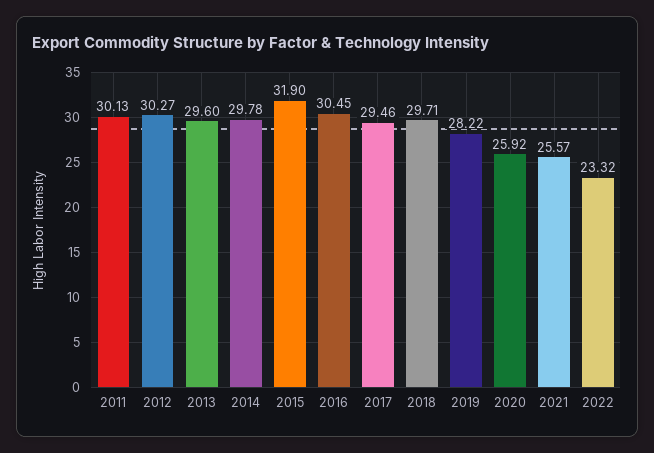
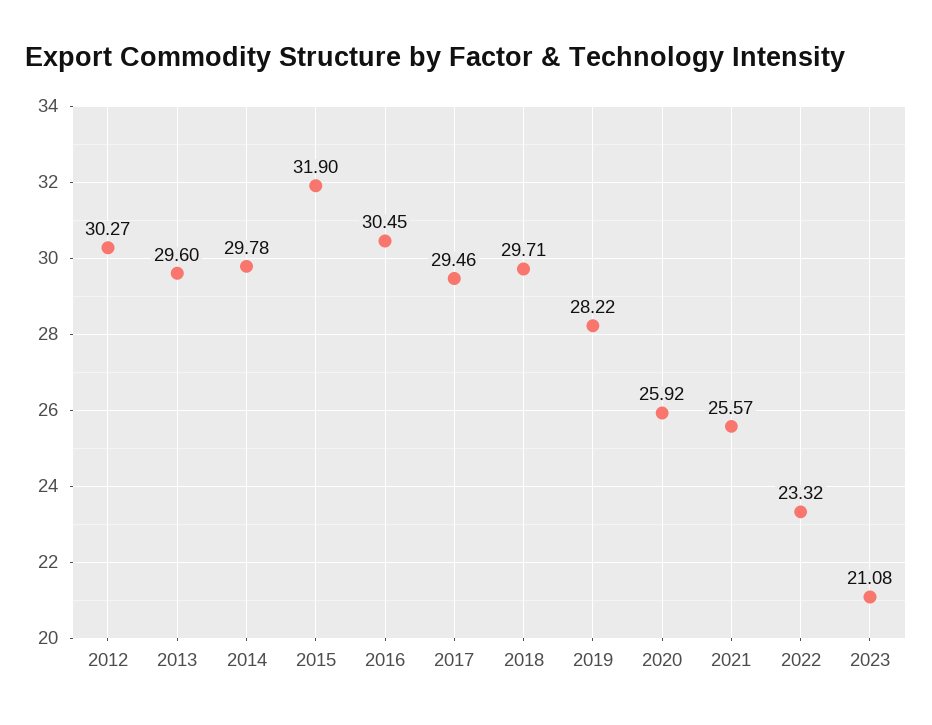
2011: 30.13 -> none
2023: none -> 21.08

